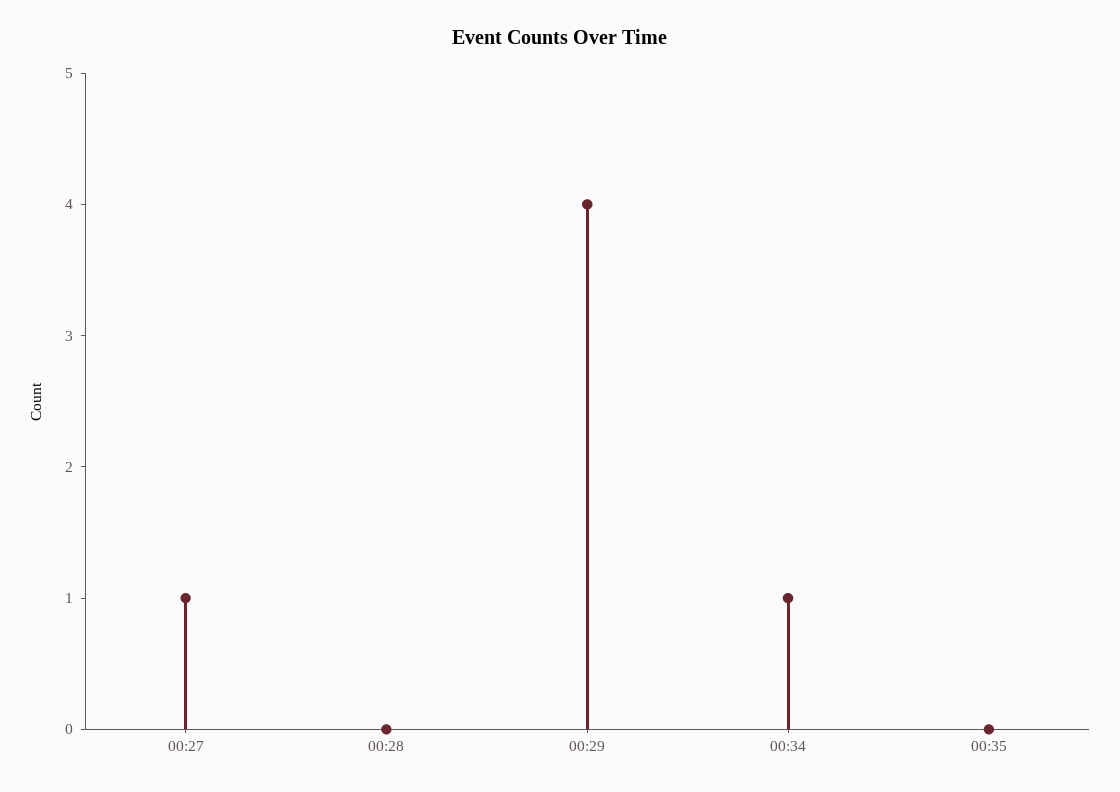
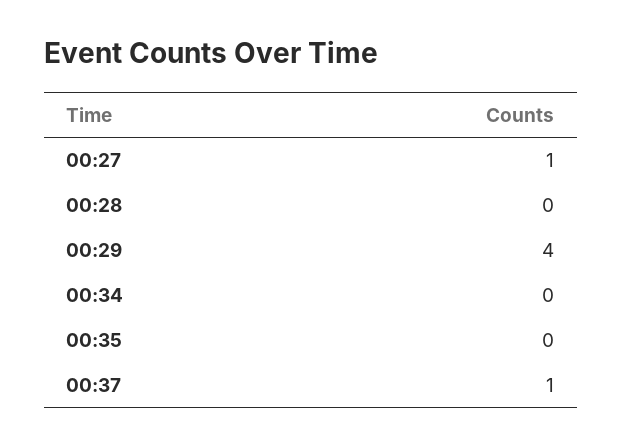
00:34: 1 -> 0
00:37: none -> 1

